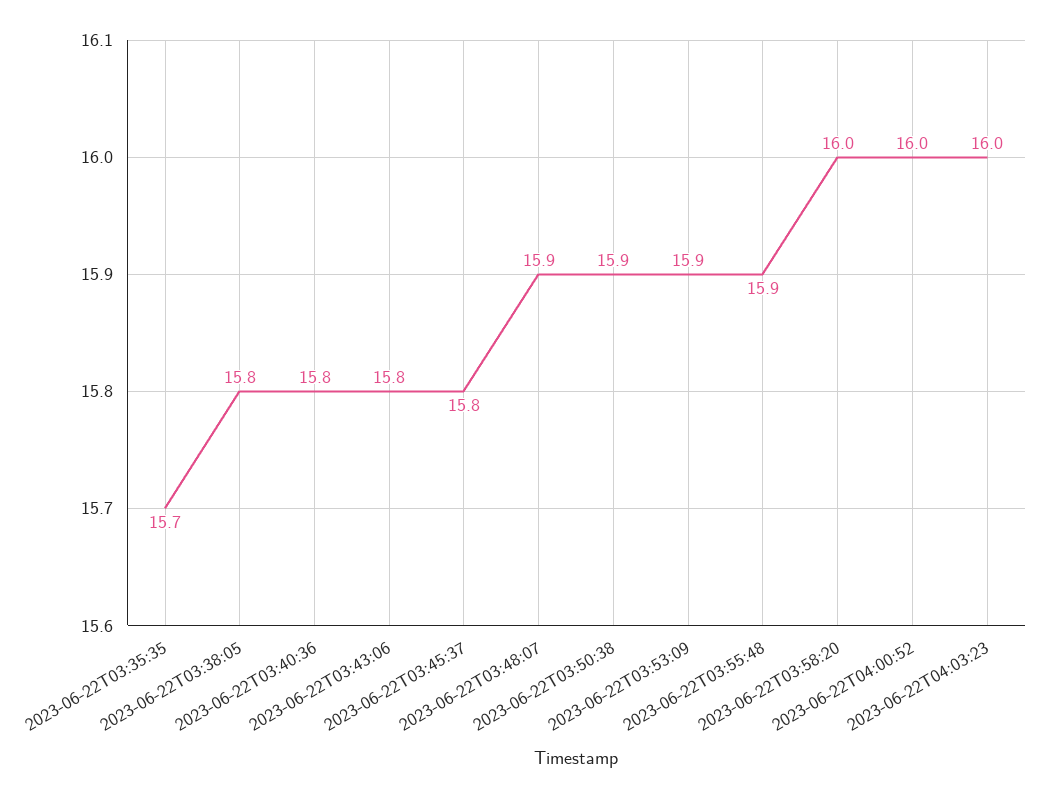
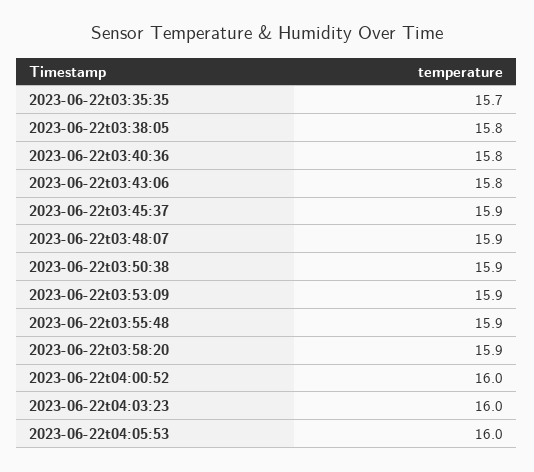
2023-06-22T03:45:37: 15.8 -> 15.9
2023-06-22T03:58:20: 16 -> 15.9
2023-06-22t04:05:53: none -> 16

